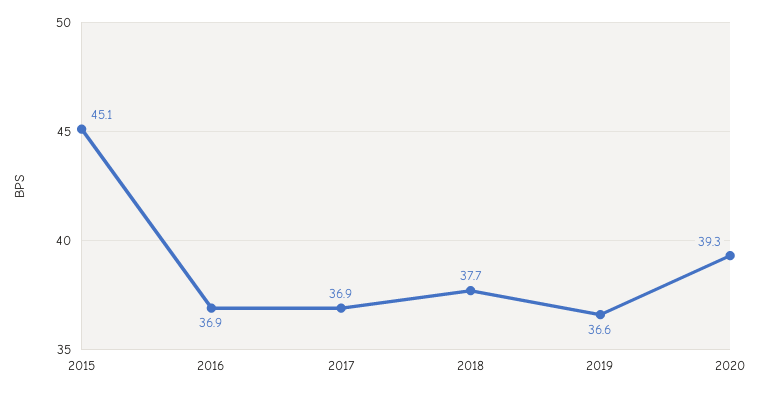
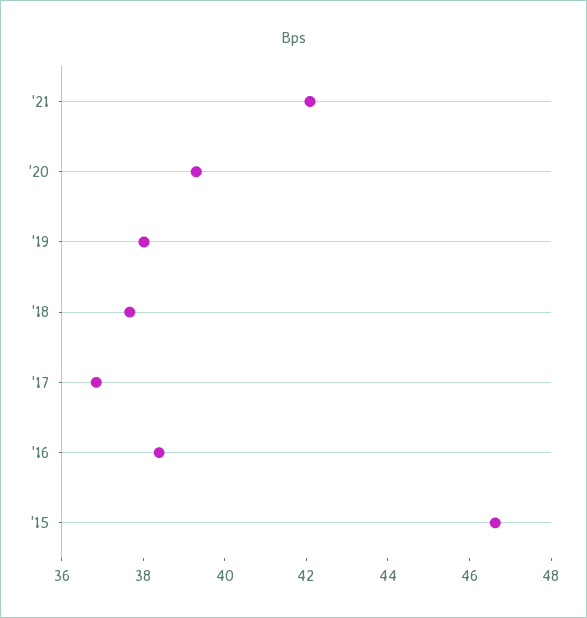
2015: 45.1 -> 46.5
2016: 36.9 -> 38.5
2019: 36.6 -> 38
'21: none -> 42

